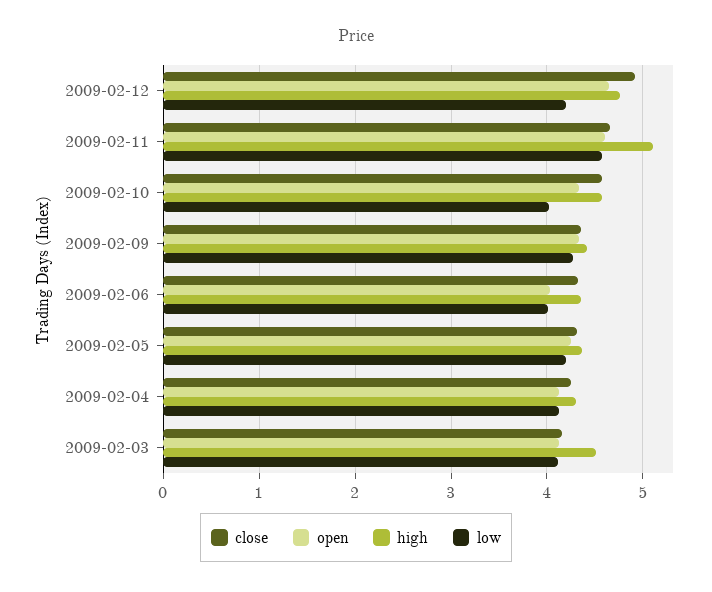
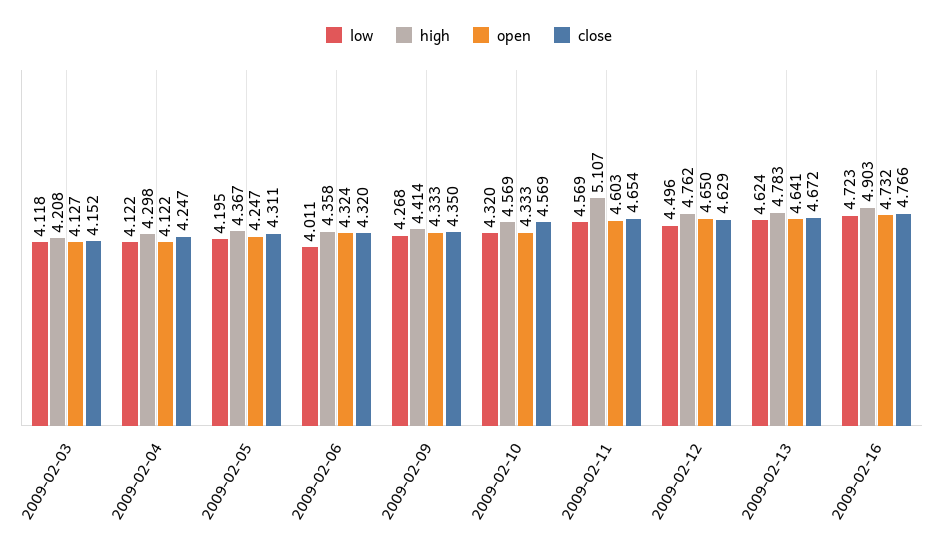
close, 2009-02-12: 4.9 -> 4.629
low, 2009-02-12: 4.2 -> 4.496
low, 2009-02-10: 4 -> 4.32
open, 2009-02-06: 4 -> 4.324
high, 2009-02-03: 4.5 -> 4.208
low, 2009-02-13: none -> 4.624
high, 2009-02-13: none -> 4.783
open, 2009-02-13: none -> 4.641
close, 2009-02-13: none -> 4.672
low, 2009-02-16: none -> 4.723
high, 2009-02-16: none -> 4.903
open, 2009-02-16: none -> 4.732
close, 2009-02-16: none -> 4.766

